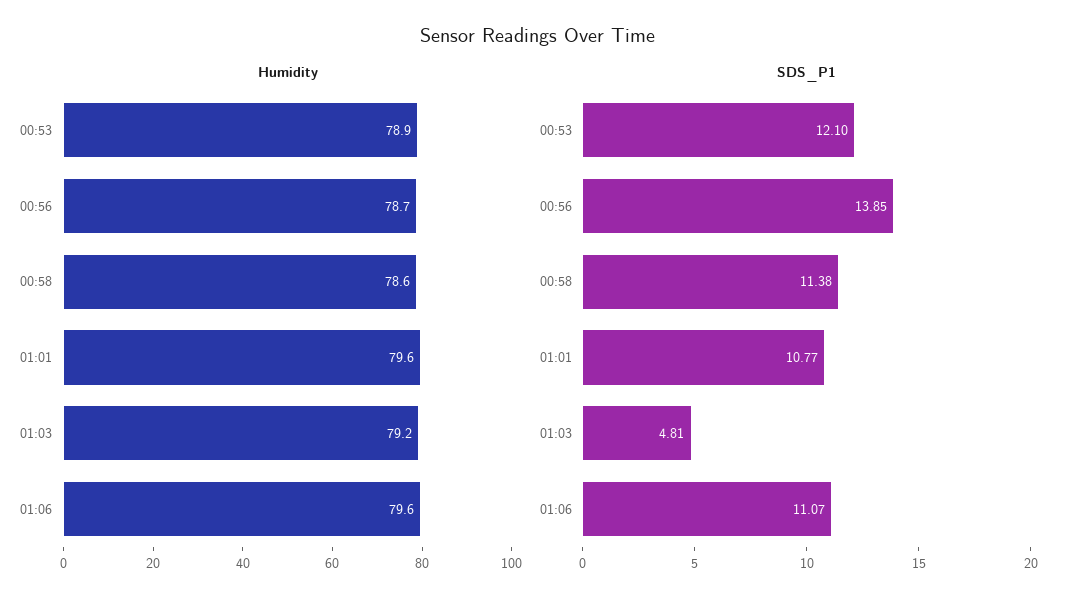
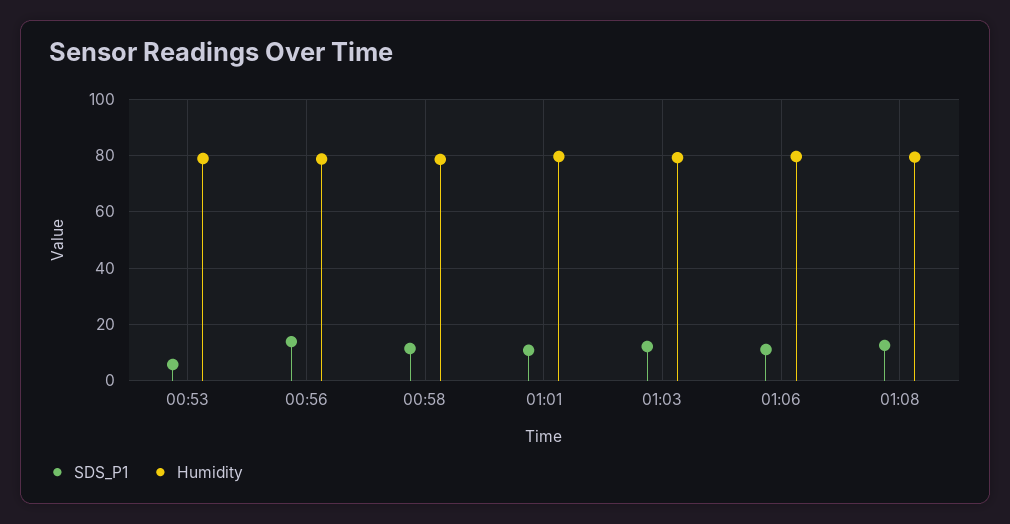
SDS_P1, 00:53: 12.1 -> 5
SDS_P1, 01:03: 4.81 -> 12.5
SDS_P1, 01:08: none -> 12.5
Humidity, 01:08: none -> 80

